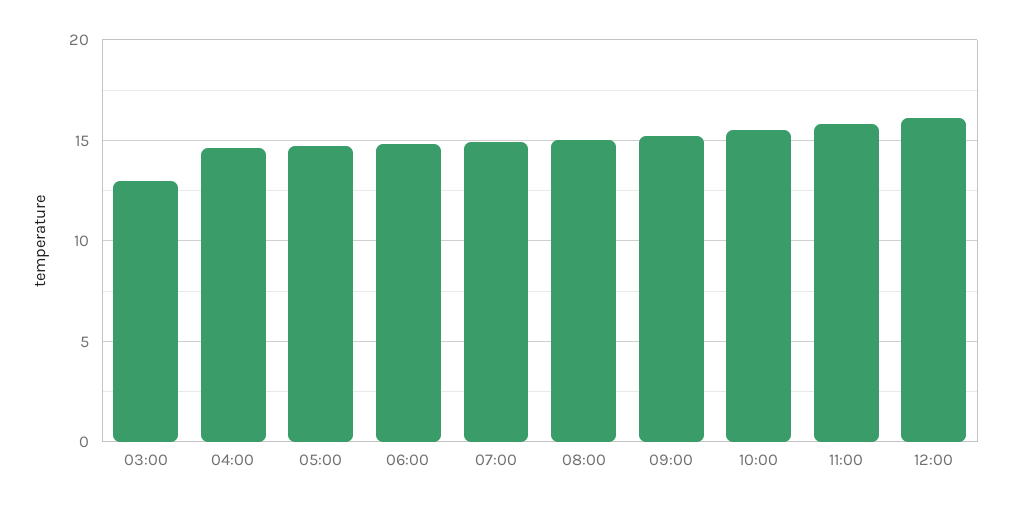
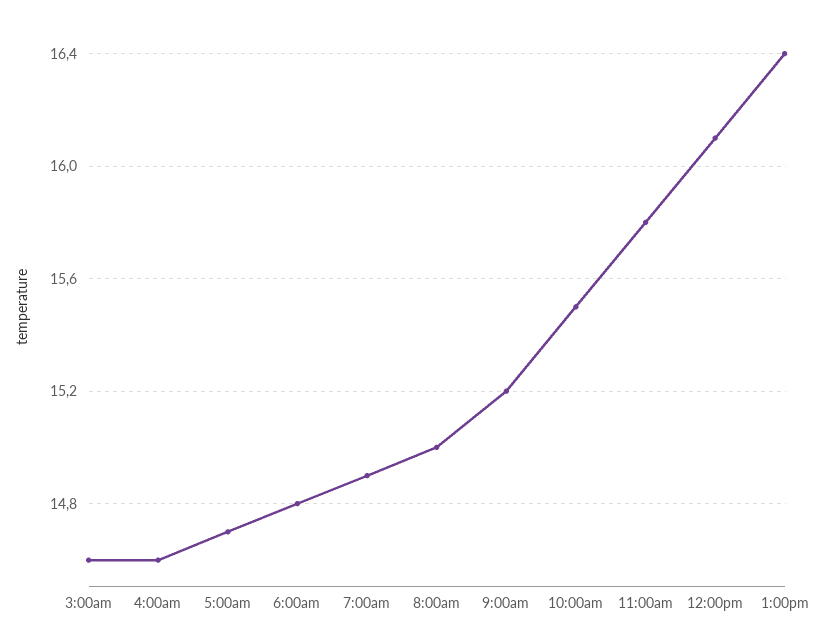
03:00: 13 -> 14.6
1:00pm: none -> 16.4

